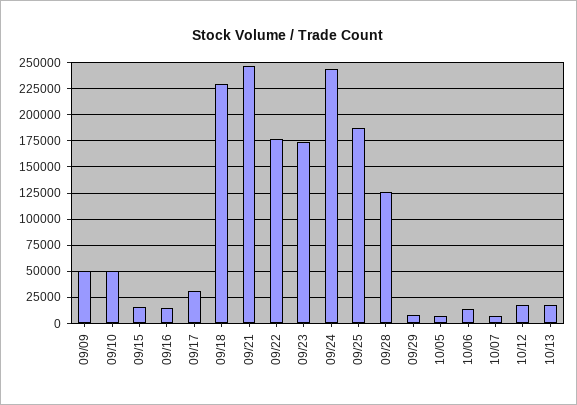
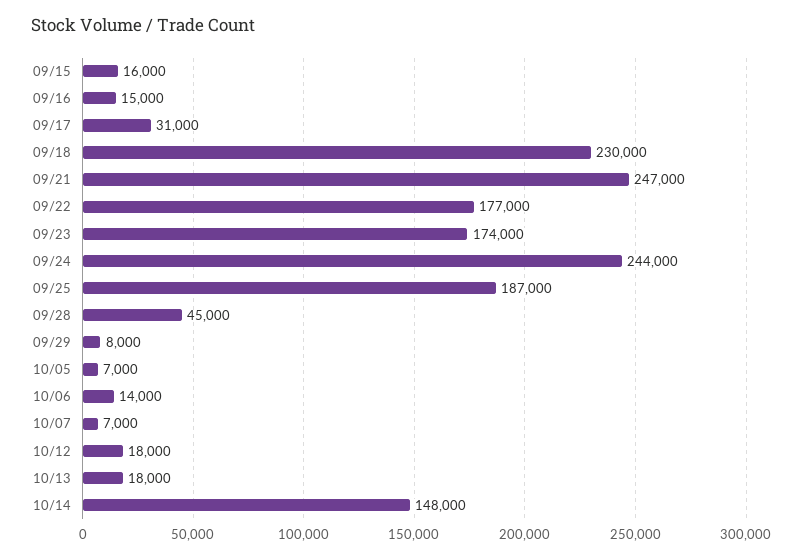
09/09: 50000 -> none
09/10: 50000 -> none
09/28: 125000 -> 45000
10/14: none -> 148000

